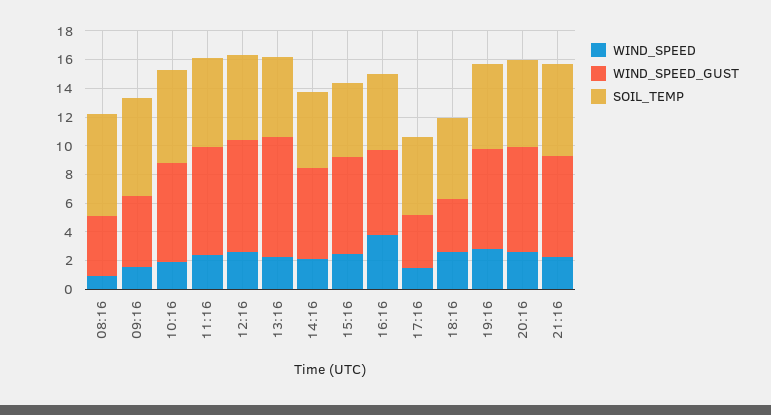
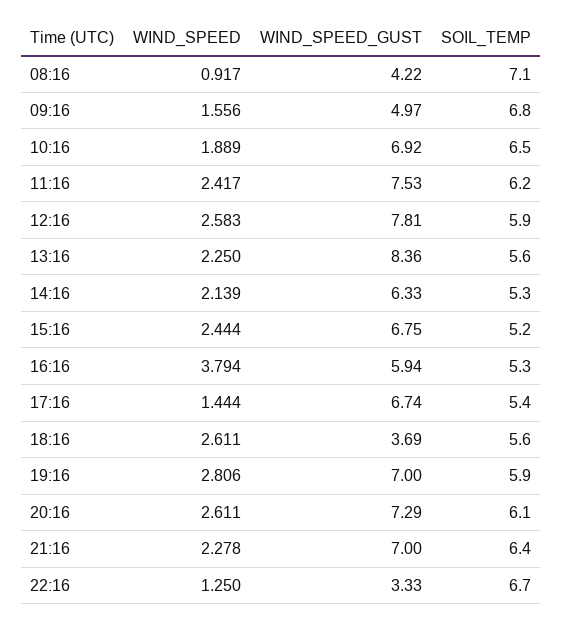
WIND_SPEED_GUST, 17:16: 4 -> 6.74
WIND_SPEED, 22:16: none -> 1.25
WIND_SPEED_GUST, 22:16: none -> 3.33
SOIL_TEMP, 22:16: none -> 6.7

